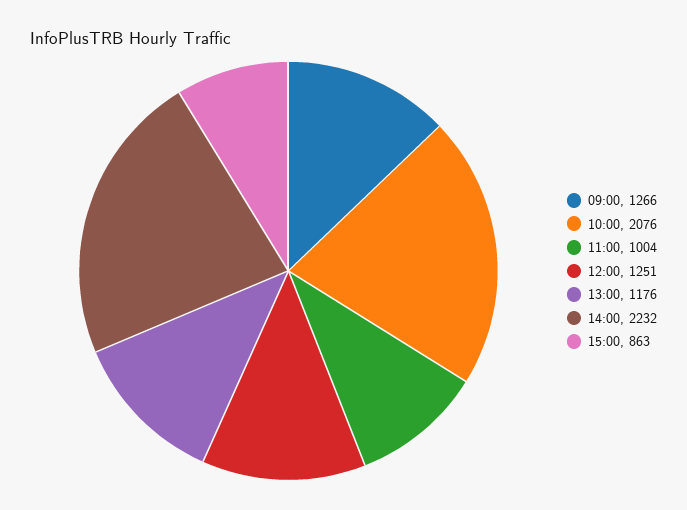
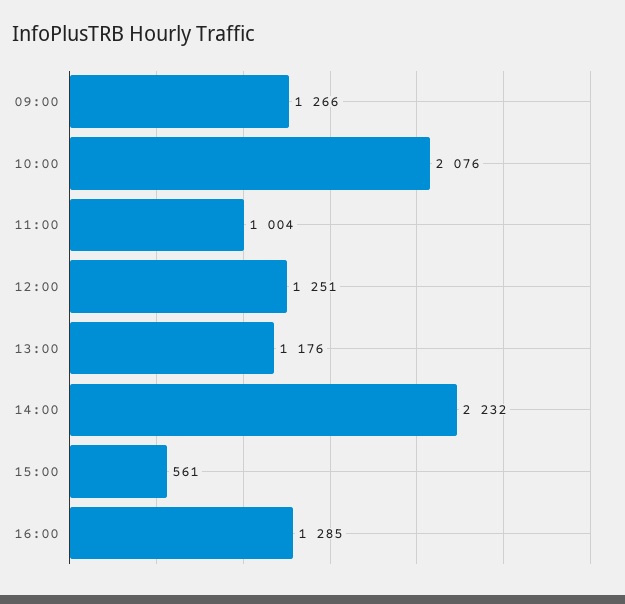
15:00: 863 -> 561
16:00: none -> 1285

